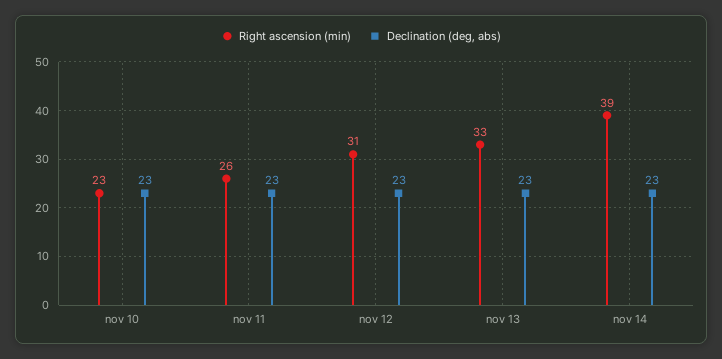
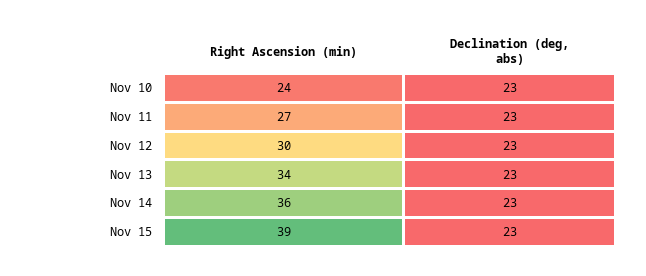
Right ascension (min), nov 10: 23 -> 24
Right ascension (min), nov 11: 26 -> 27
Right ascension (min), nov 12: 31 -> 30
Right ascension (min), nov 13: 33 -> 34
Right ascension (min), nov 14: 39 -> 36
Right ascension (min), Nov 15: none -> 39
Declination (deg, abs), Nov 15: none -> 23

